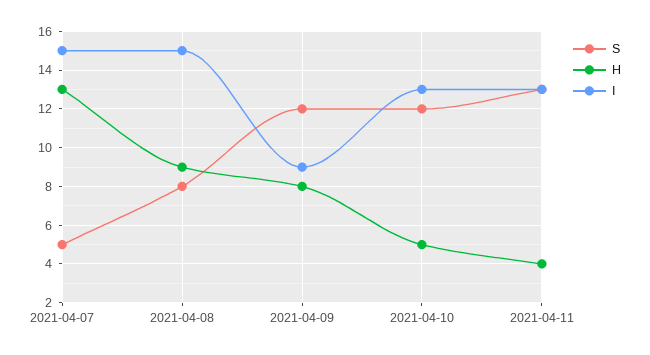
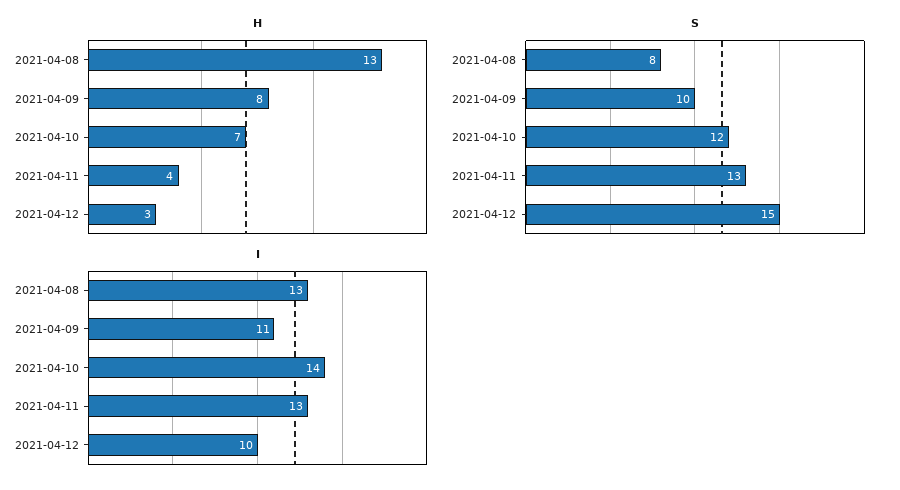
S, 2021-04-07: 5 -> none
H, 2021-04-07: 13 -> none
I, 2021-04-07: 15 -> none
H, 2021-04-08: 9 -> 13
I, 2021-04-08: 15 -> 13
S, 2021-04-09: 12 -> 10
I, 2021-04-09: 9 -> 11
H, 2021-04-10: 5 -> 7
I, 2021-04-10: 13 -> 14
H, 2021-04-12: none -> 3
S, 2021-04-12: none -> 15
I, 2021-04-12: none -> 10

